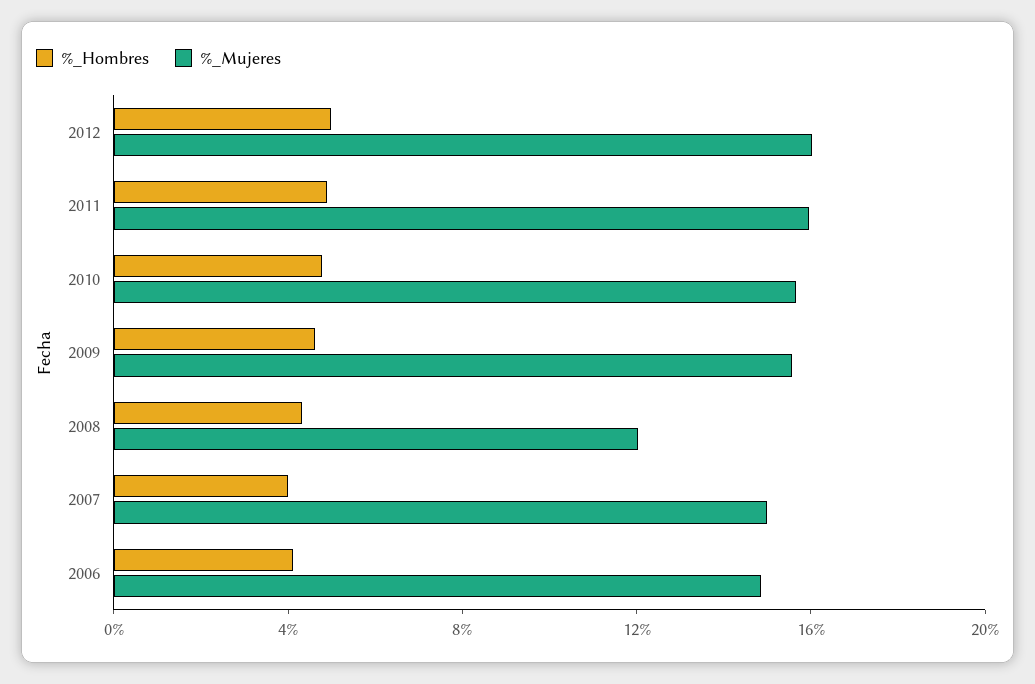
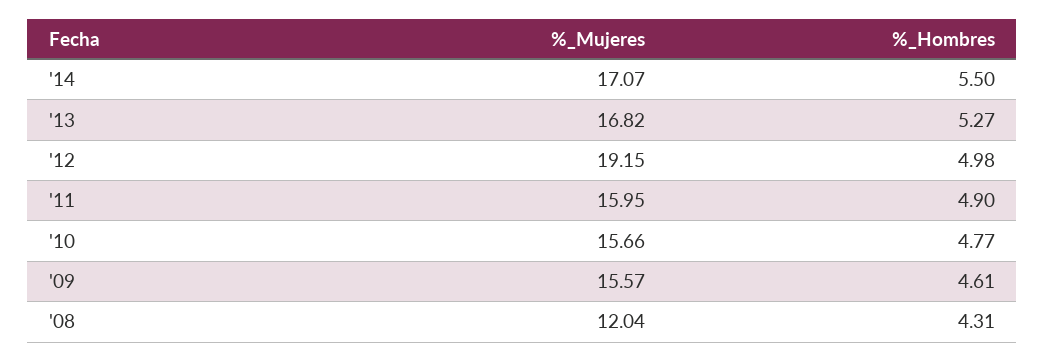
%_Mujeres, 2012: 16 -> 19.15
%_Hombres, 2007: 4 -> none
%_Mujeres, 2007: 15 -> none
%_Hombres, 2006: 4 -> none
%_Mujeres, 2006: 15 -> none
%_Mujeres, '14: none -> 17.07
%_Hombres, '14: none -> 5.5
%_Mujeres, '13: none -> 16.82
%_Hombres, '13: none -> 5.27

